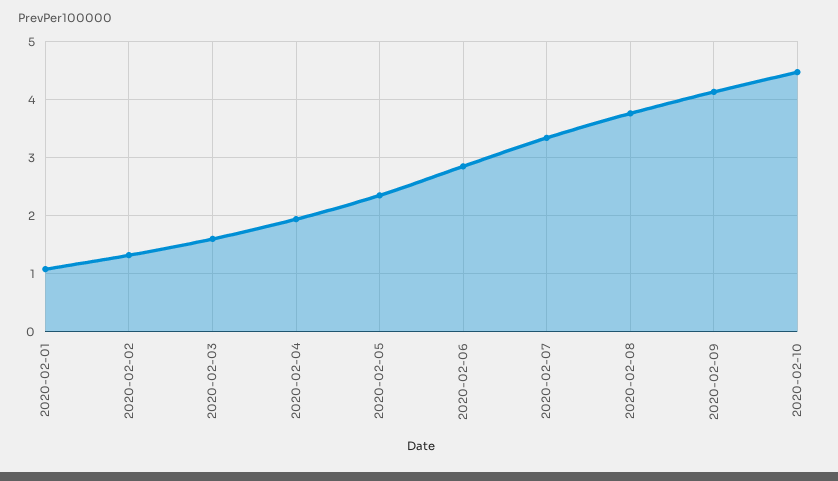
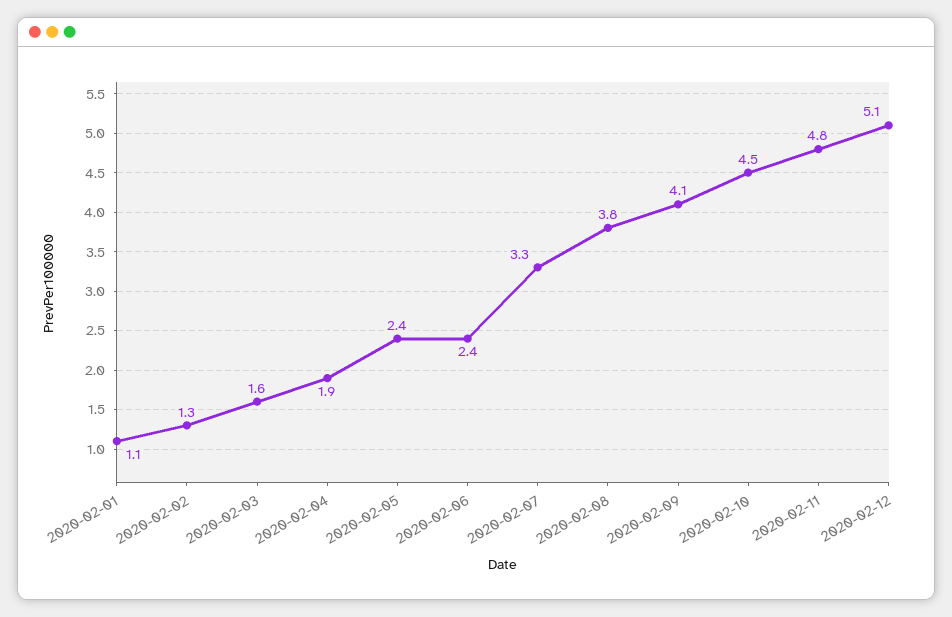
2020-02-06: 2.8 -> 2.4
2020-02-11: none -> 4.8
2020-02-12: none -> 5.1

